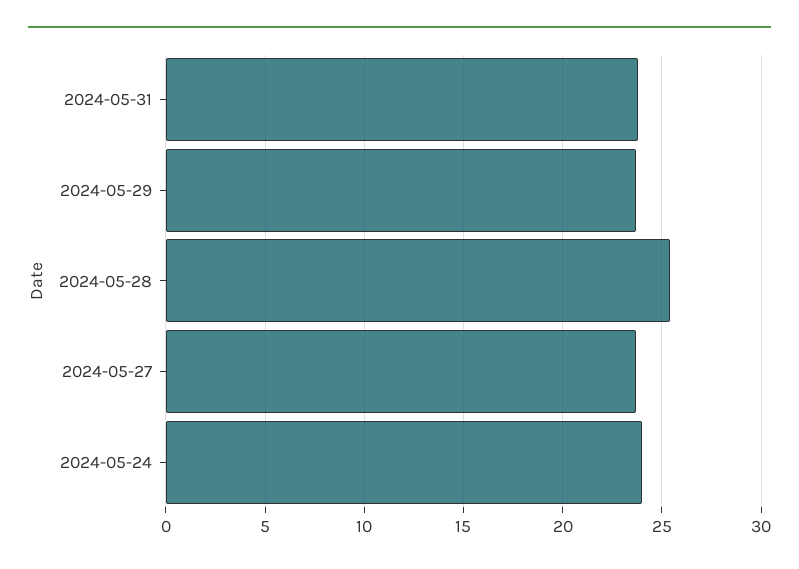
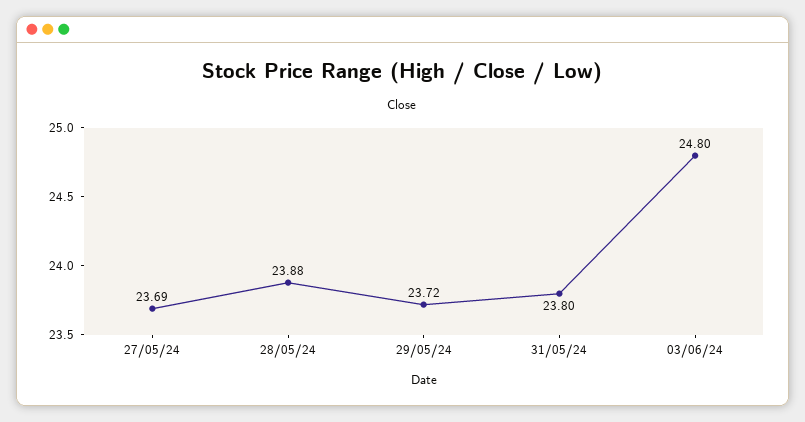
2024-05-28: 25.5 -> 23.88
2024-05-24: 24 -> none
03/06/24: none -> 24.8

